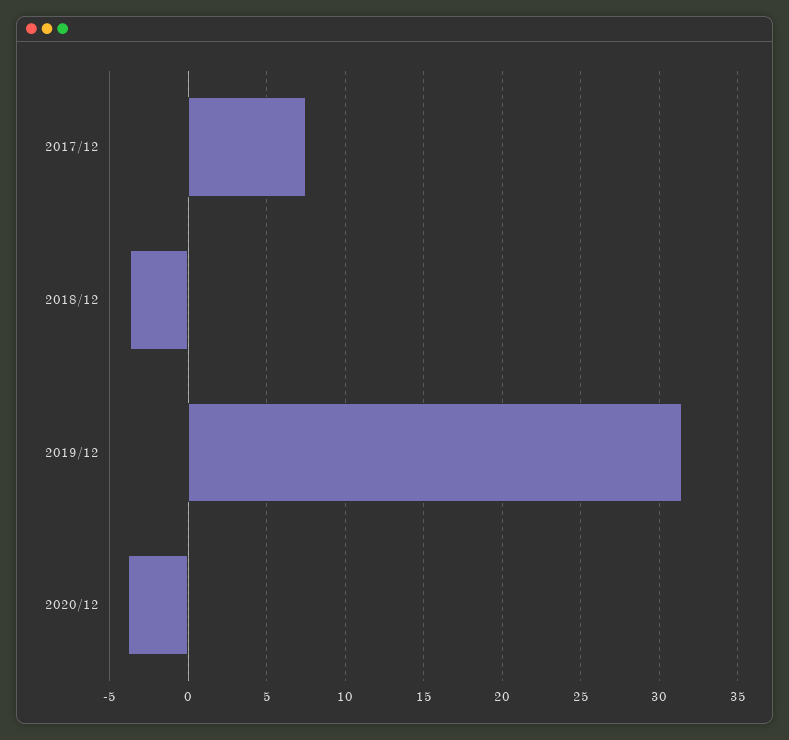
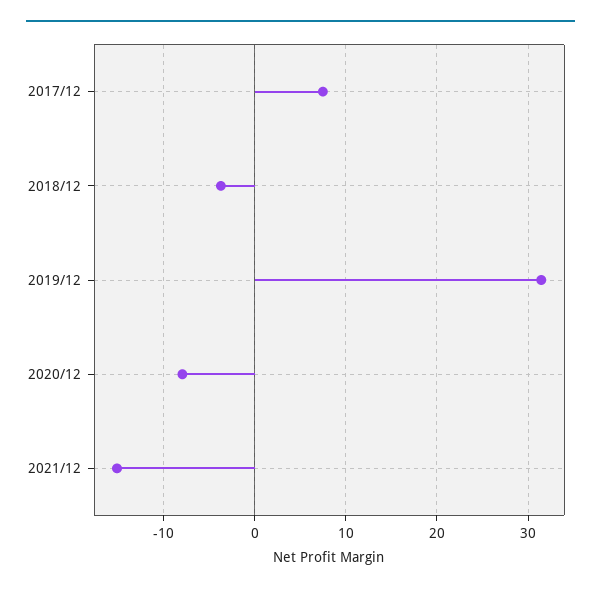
2020/12: -4 -> -8
2021/12: none -> -15

